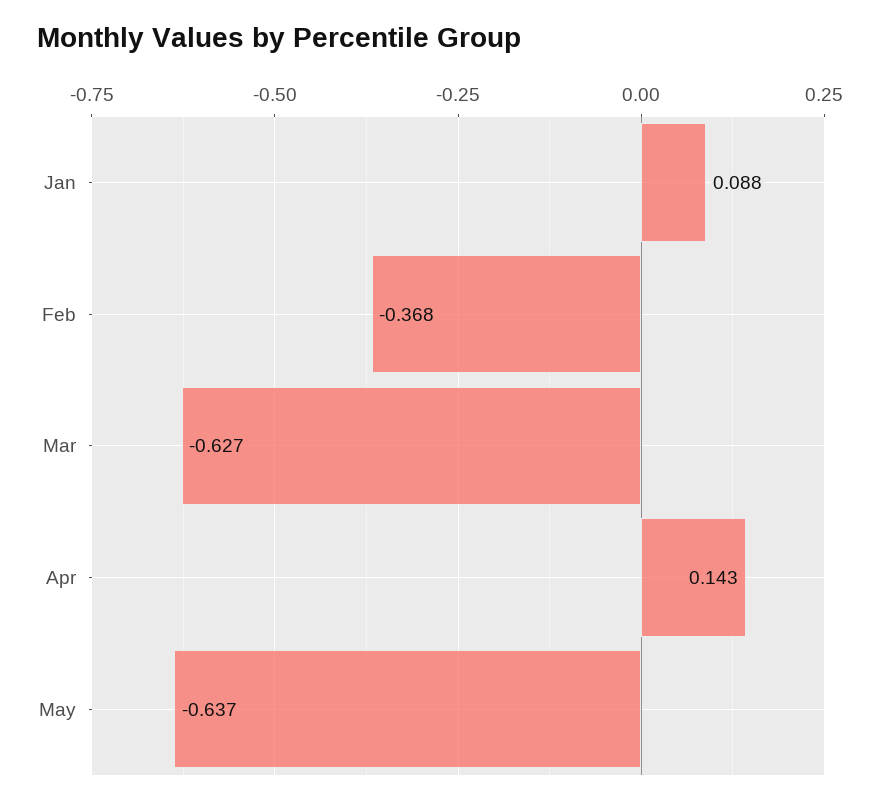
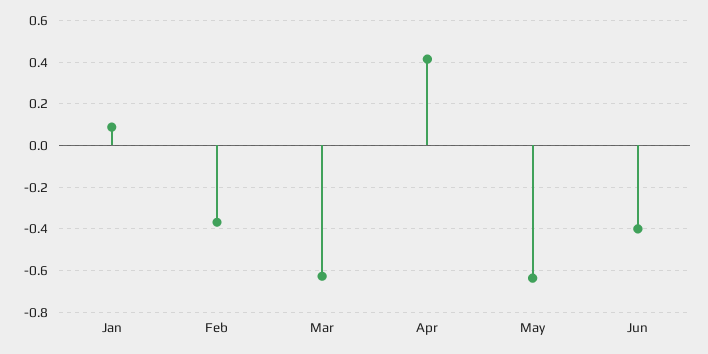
Apr: 0.143 -> 0.4
Jun: none -> -0.4

